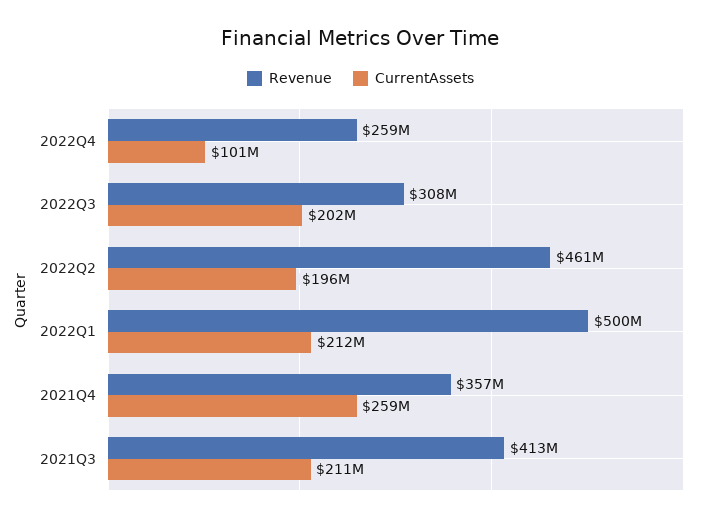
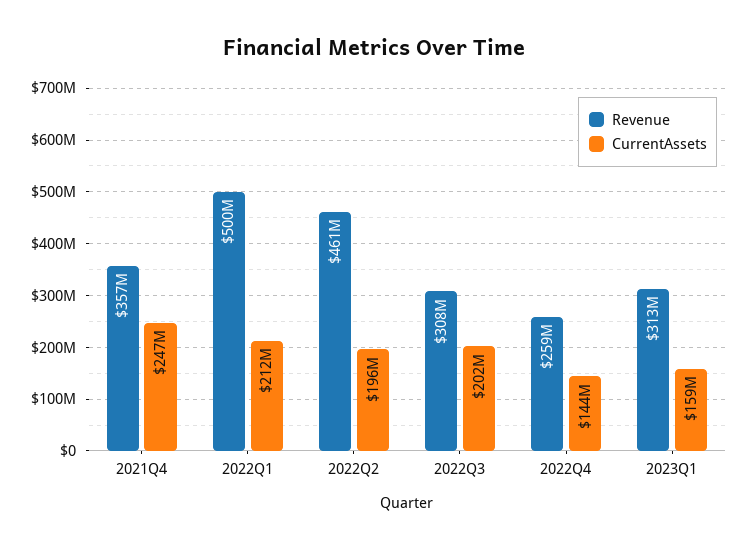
CurrentAssets, 2022Q4: 101000000 -> 144000000
CurrentAssets, 2021Q4: 259000000 -> 247000000
Revenue, 2021Q3: 413000000 -> none
CurrentAssets, 2021Q3: 211000000 -> none
Revenue, 2023Q1: none -> 313000000
CurrentAssets, 2023Q1: none -> 159000000

